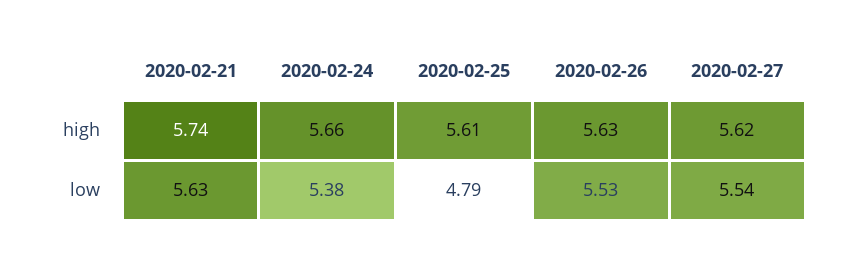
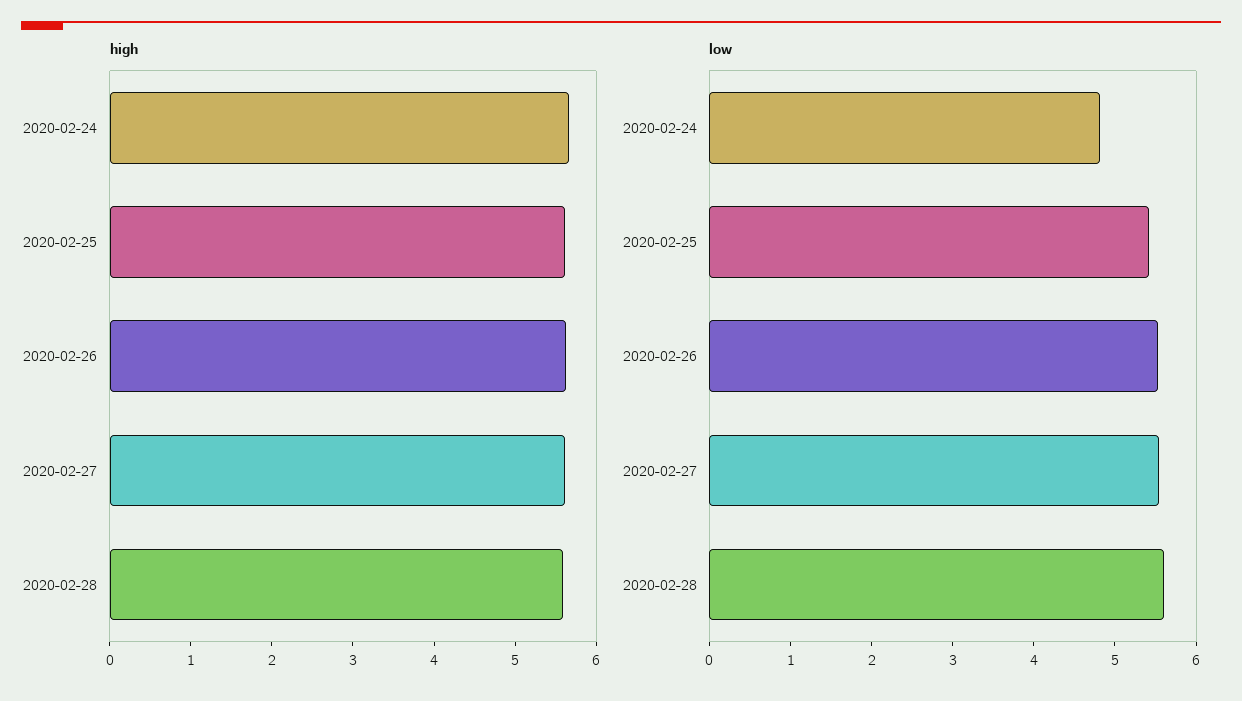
high, 2020-02-21: 5.74 -> none
low, 2020-02-21: 5.63 -> none
low, 2020-02-24: 5.38 -> 4.8
low, 2020-02-25: 4.79 -> 5.4
high, 2020-02-28: none -> 5.6
low, 2020-02-28: none -> 5.6

